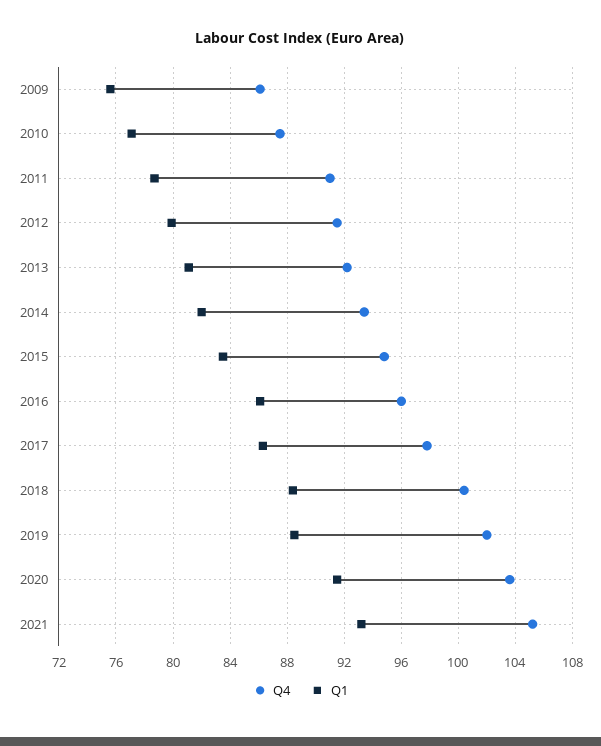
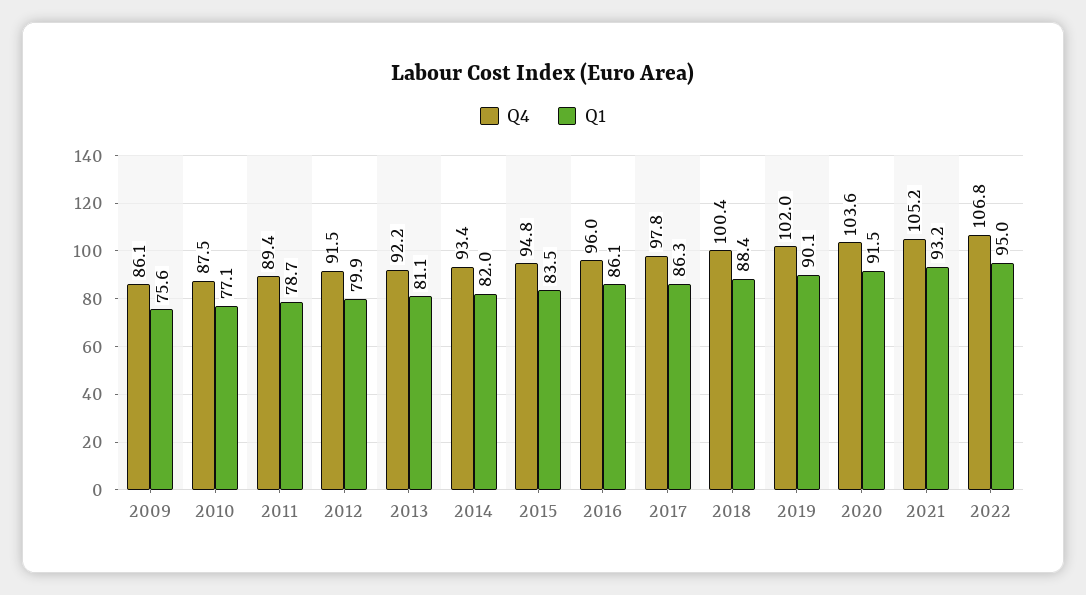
Q4, 2011: 91 -> 89.4
Q1, 2019: 88.5 -> 90.1
Q4, 2022: none -> 106.8
Q1, 2022: none -> 95

